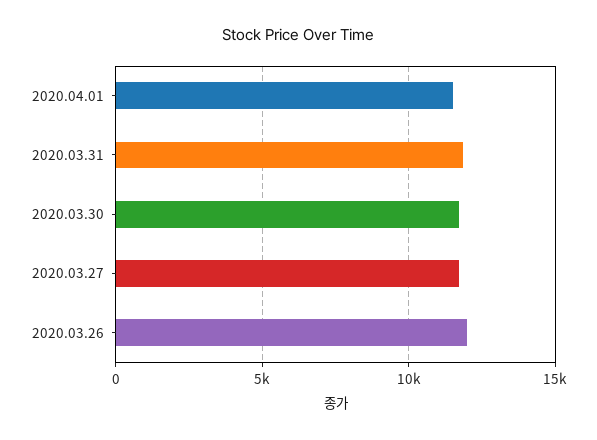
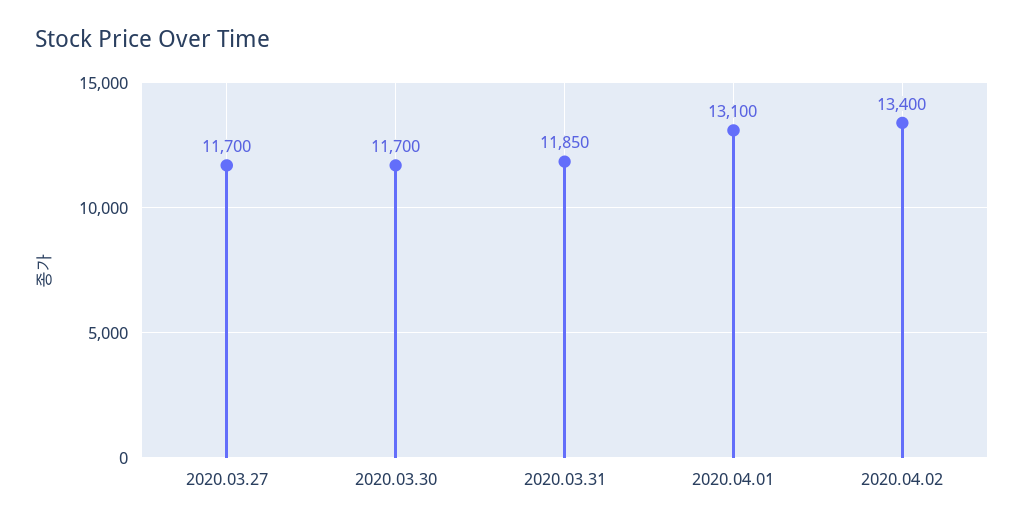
2020.04.01: 11500 -> 13100
2020.03.26: 12000 -> none
2020.04.02: none -> 13400

